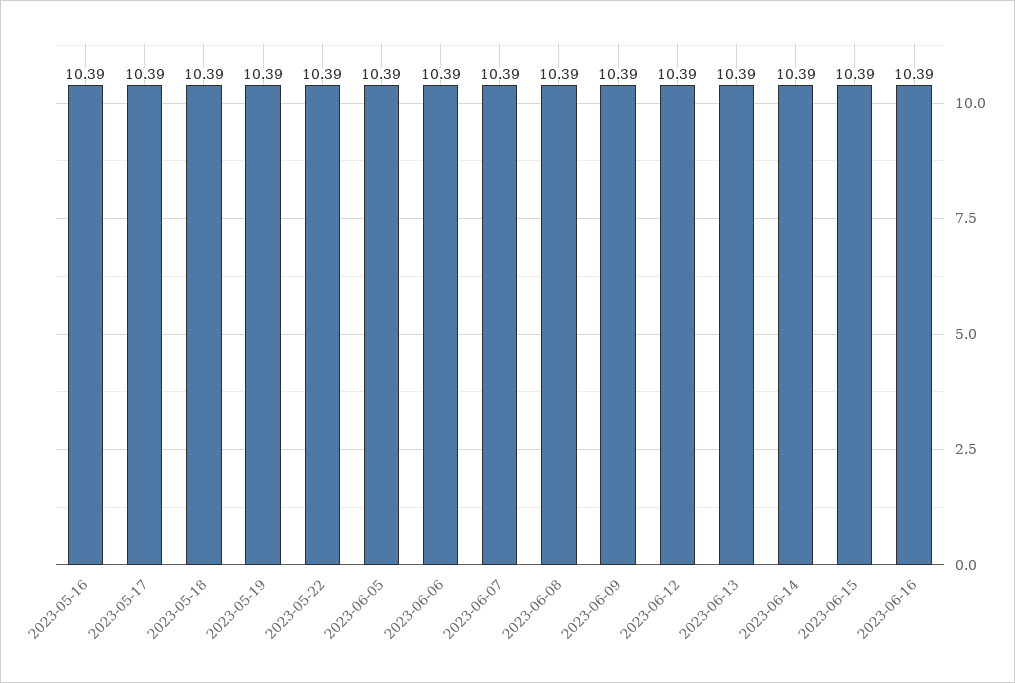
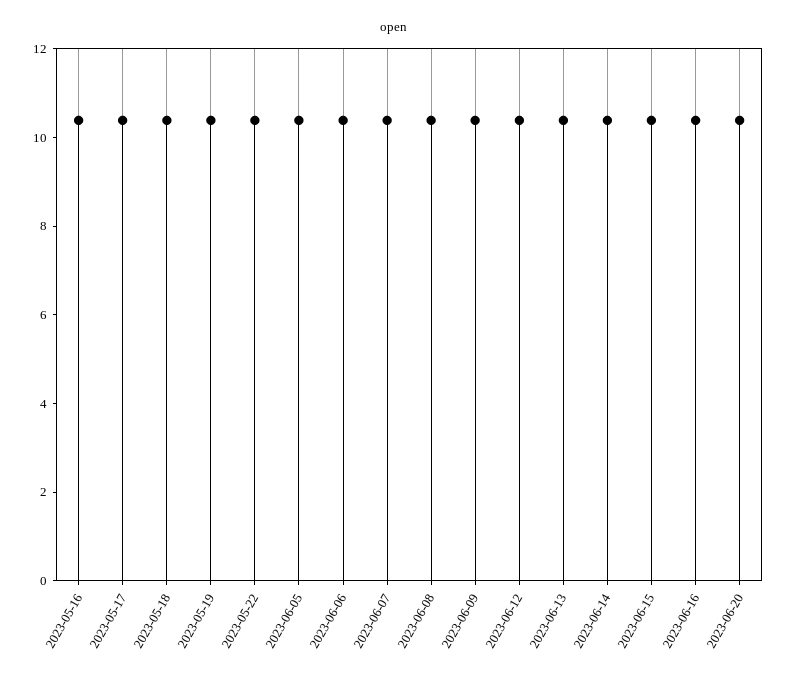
2023-06-20: none -> 10.5

